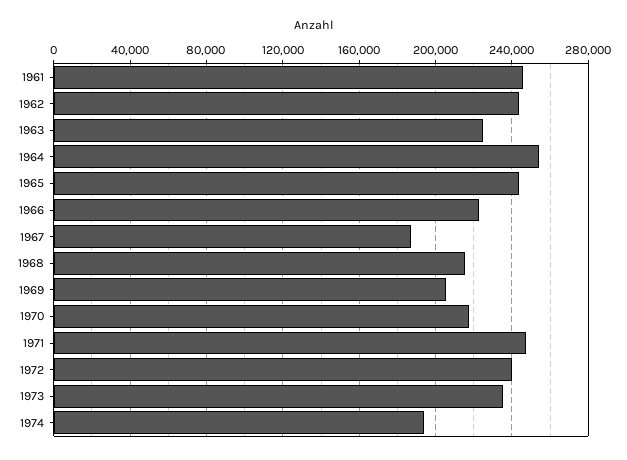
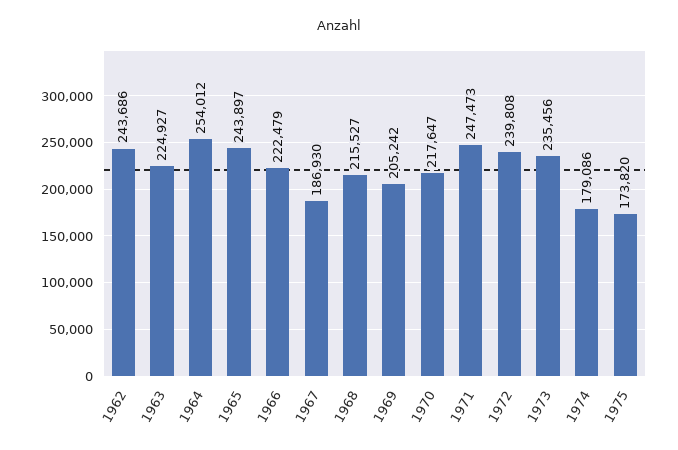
1961: 245000 -> none
1974: 195000 -> 179086
1975: none -> 173820

